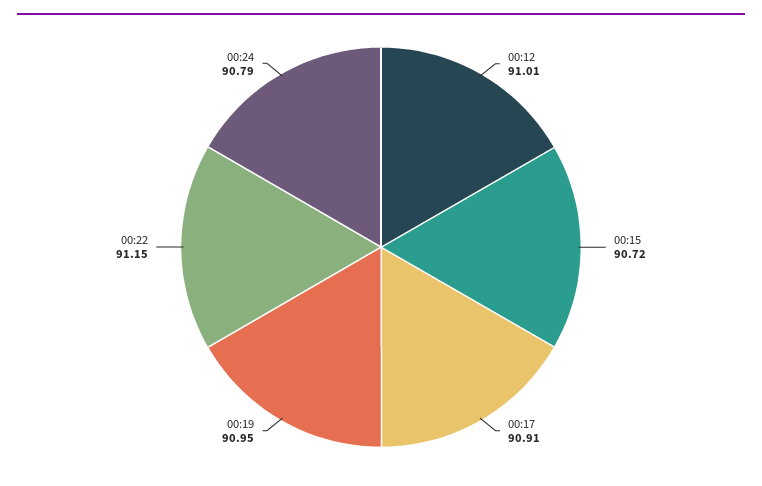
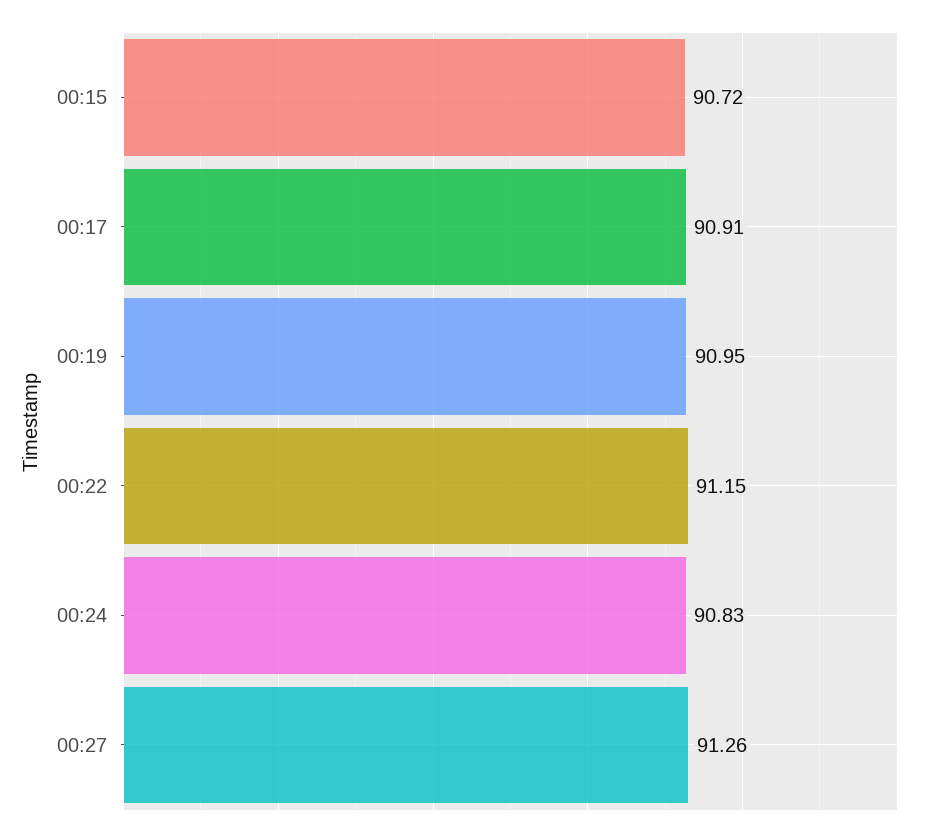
00:12: 91.01 -> none
00:24: 90.79 -> 90.83
00:27: none -> 91.26

